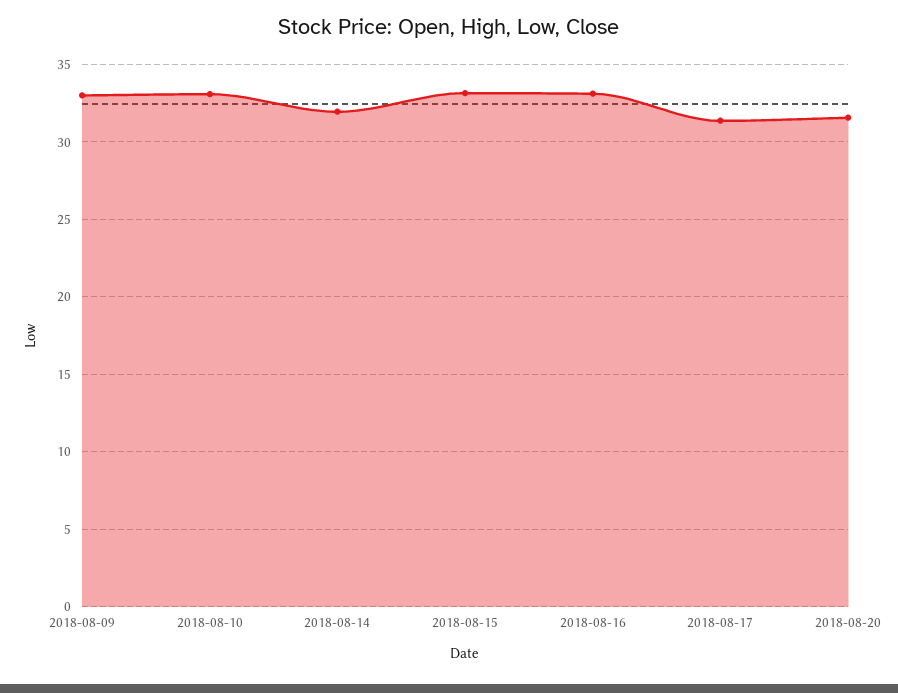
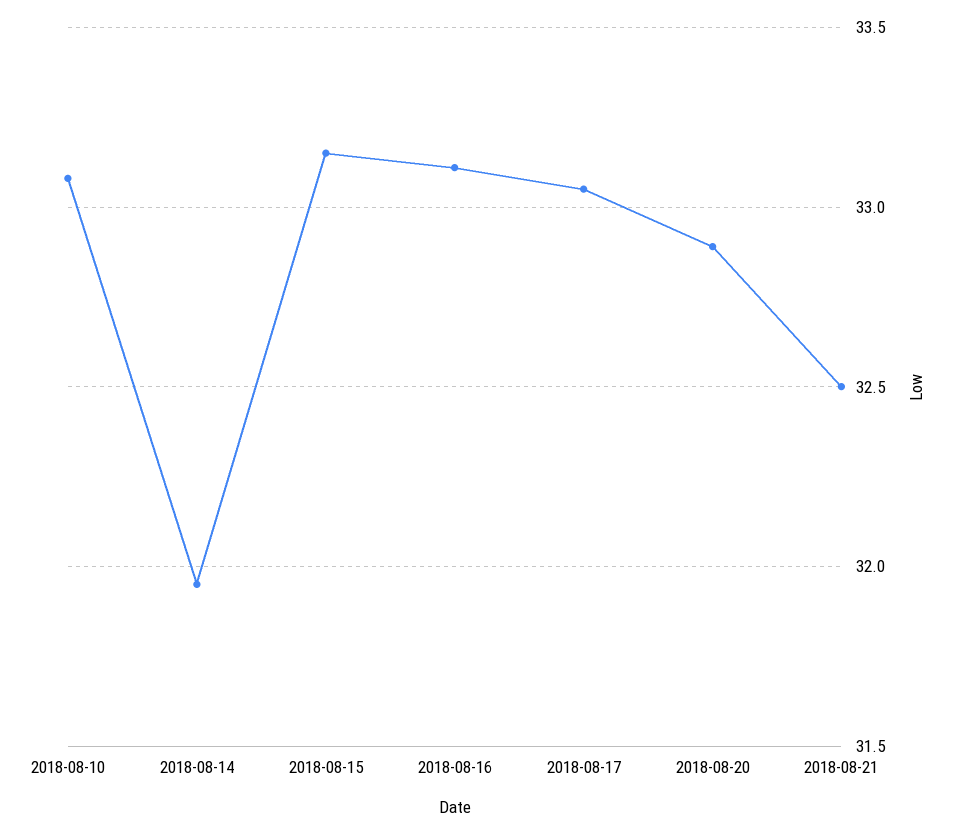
2018-08-09: 33 -> none
2018-08-17: 31.5 -> 33.05
2018-08-20: 31.5 -> 32.9
2018-08-21: none -> 32.5

